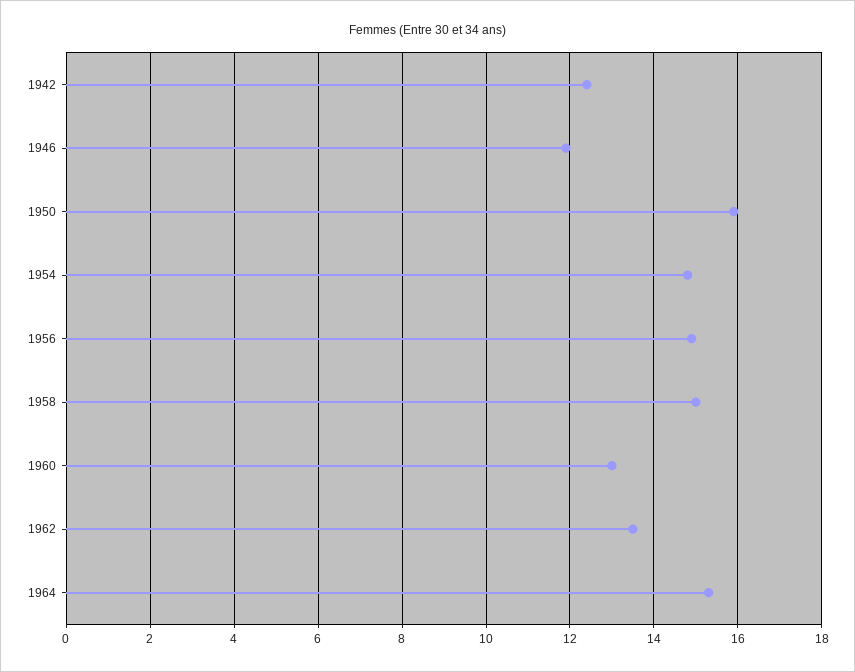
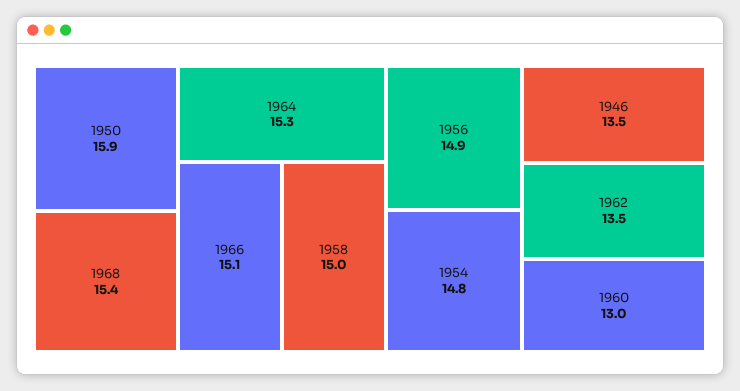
1942: 12.5 -> none
1946: 12 -> 13.5
1968: none -> 15.4
1966: none -> 15.1

